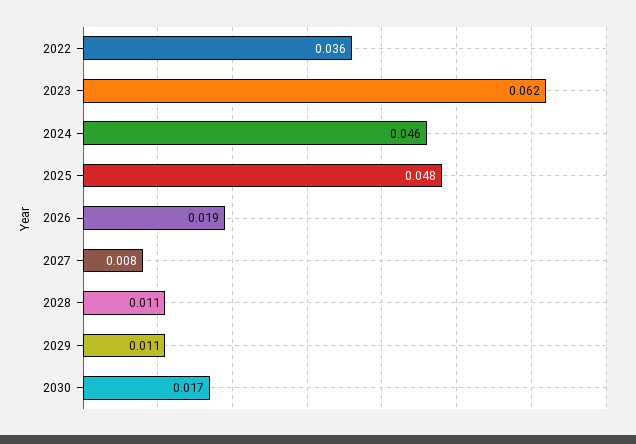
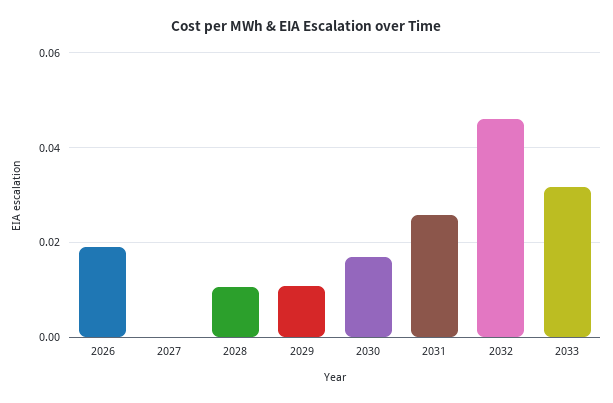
2022: 0.036 -> none
2023: 0.062 -> none
2024: 0.046 -> none
2025: 0.048 -> none
2027: 0.008 -> 0
2031: none -> 0.026
2032: none -> 0.046
2033: none -> 0.032

